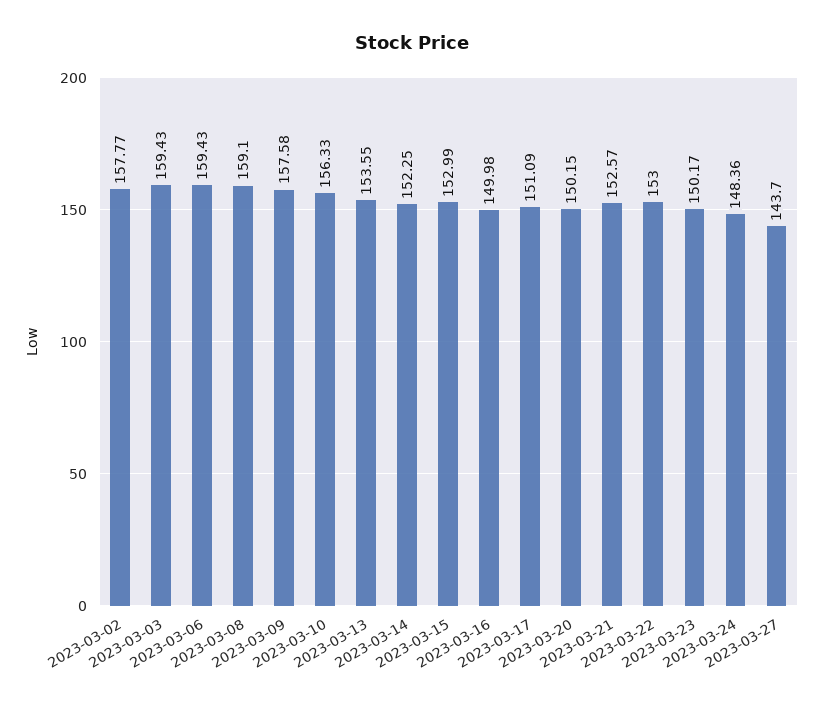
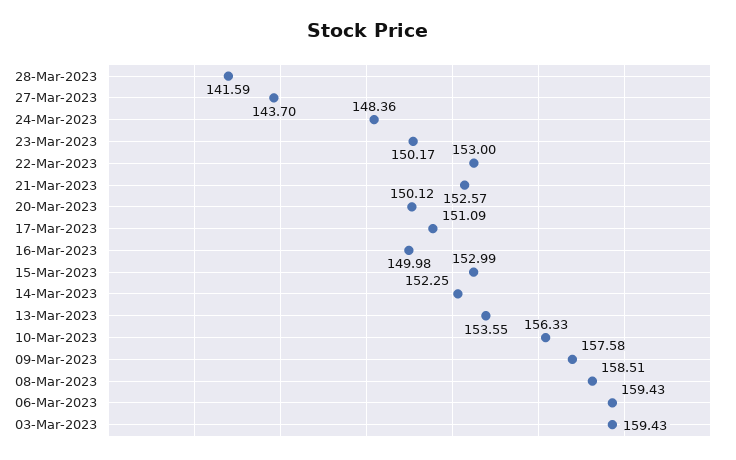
2023-03-02: 157.77 -> none
2023-03-08: 159.1 -> 158.51
2023-03-20: 150.15 -> 150.12
28-Mar-2023: none -> 141.59

